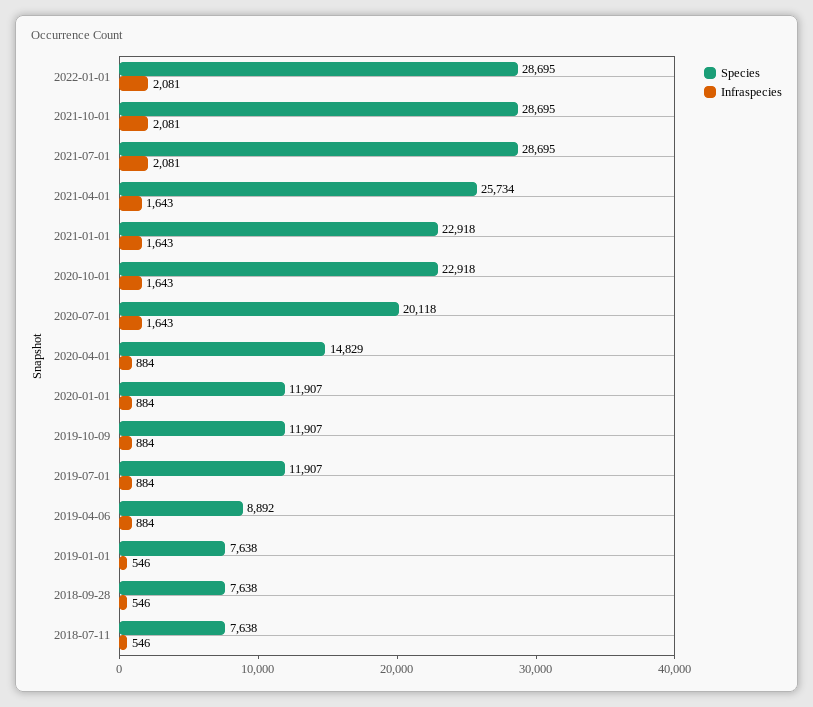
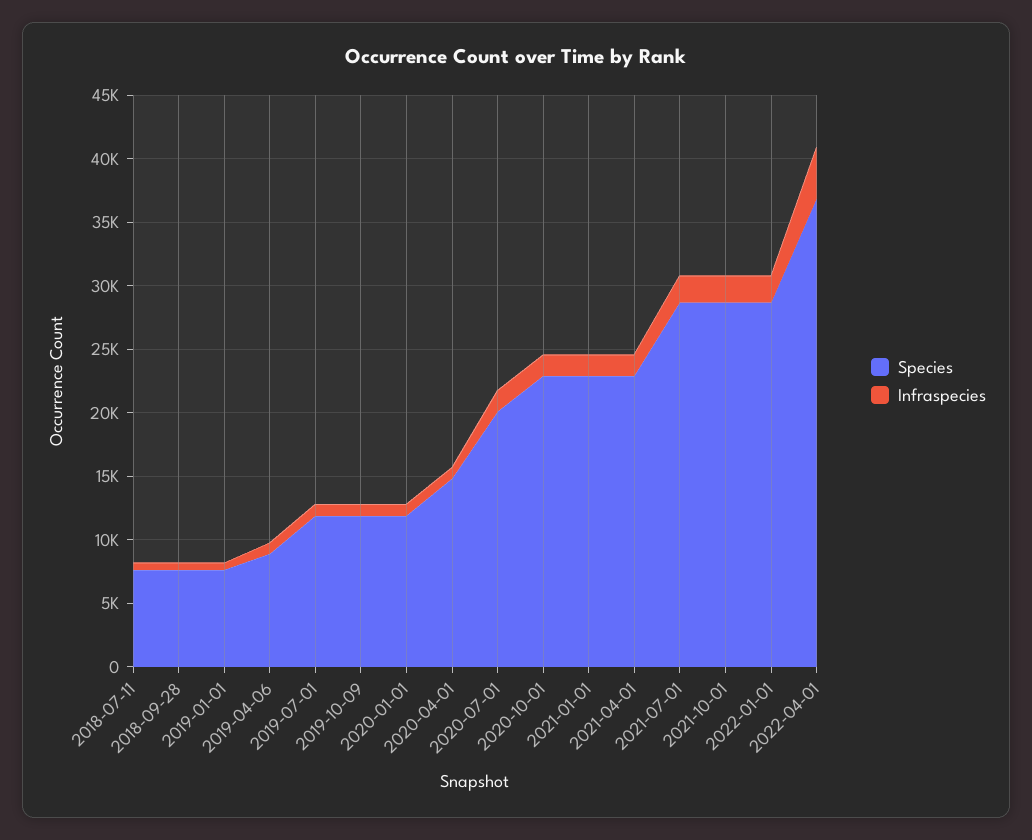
Species, 2021-04-01: 25734 -> 23000
Species, 2022-04-01: none -> 37000
Infraspecies, 2022-04-01: none -> 4000

